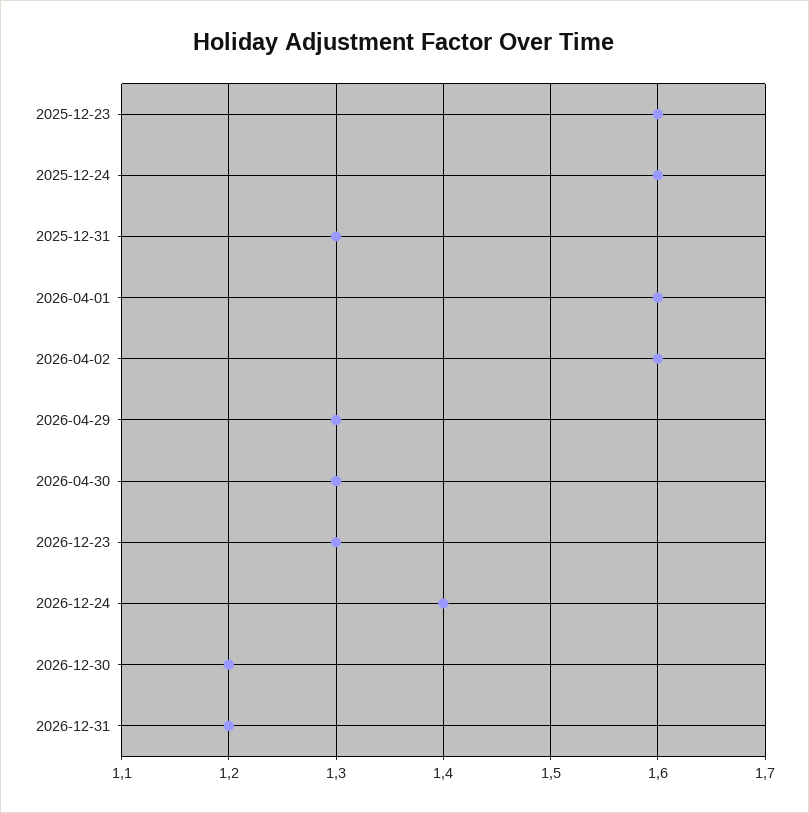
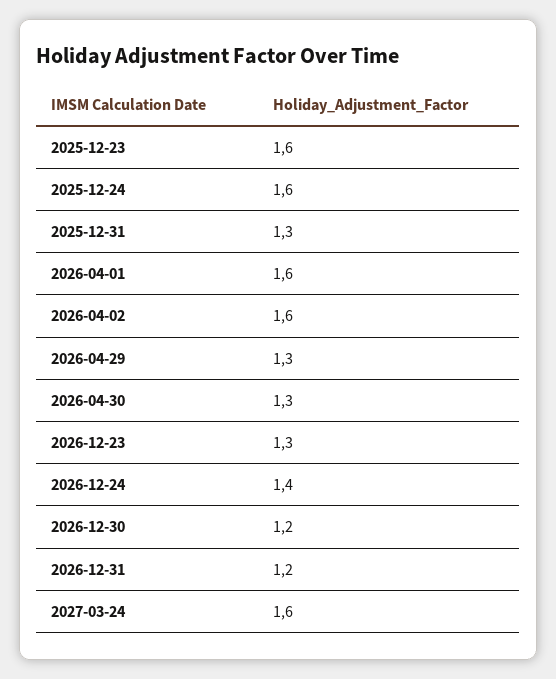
2027-03-24: none -> 1.6

